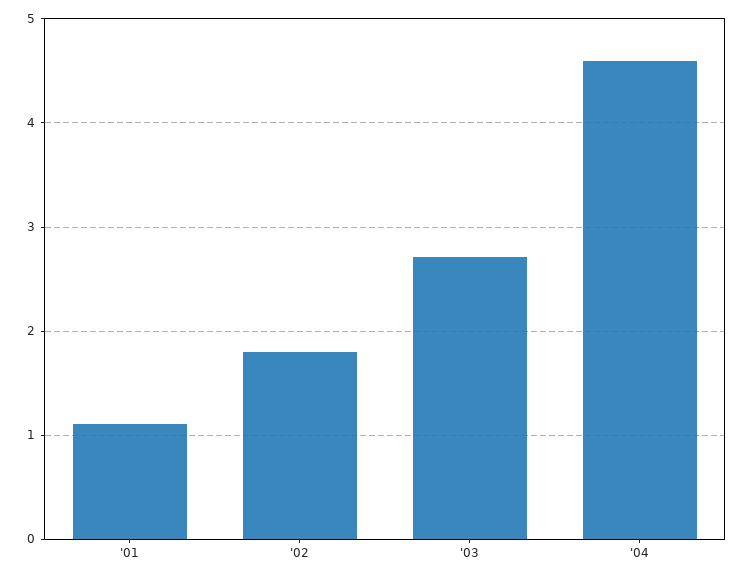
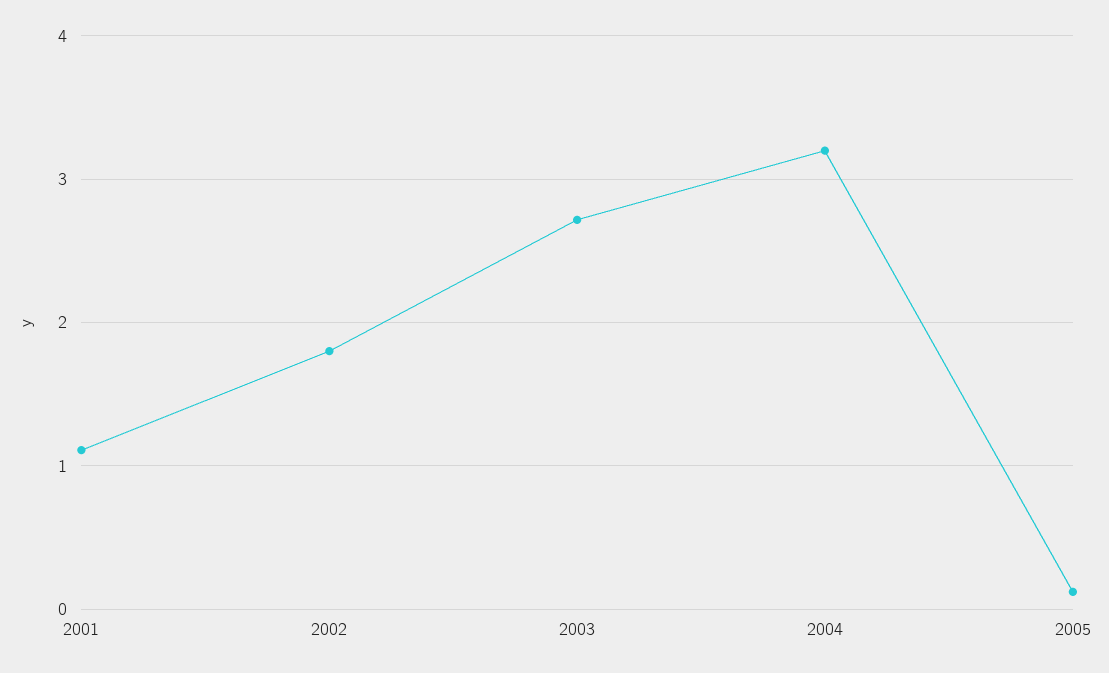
'04: 4.6 -> 3.2
2005: none -> 0.1

